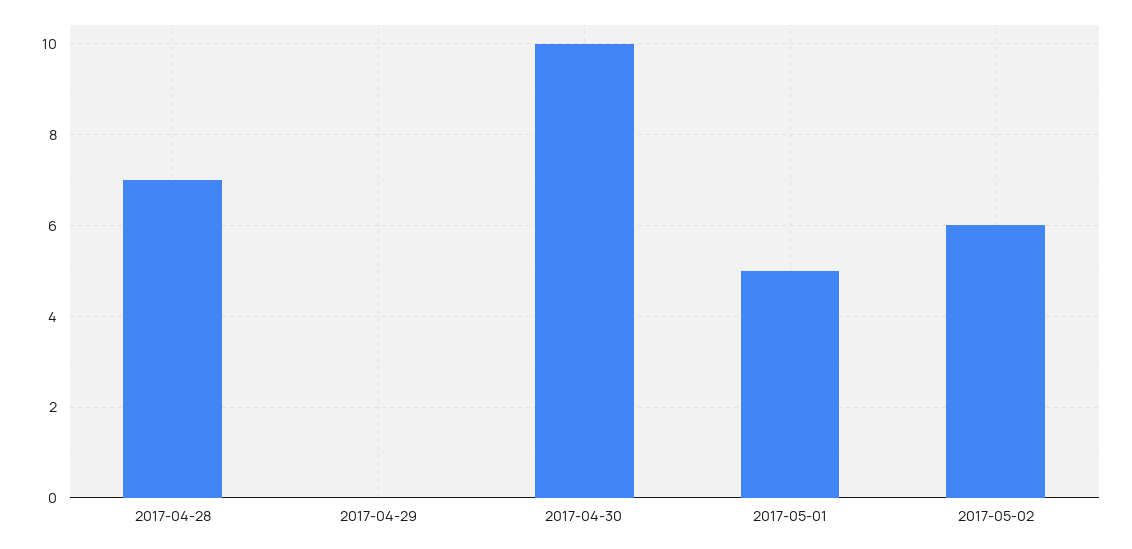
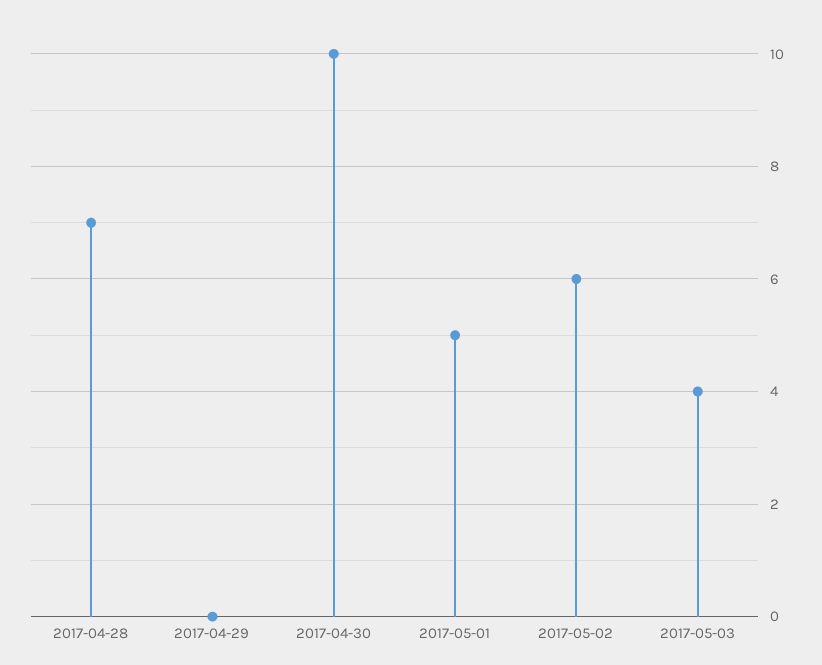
2017-05-03: none -> 4

